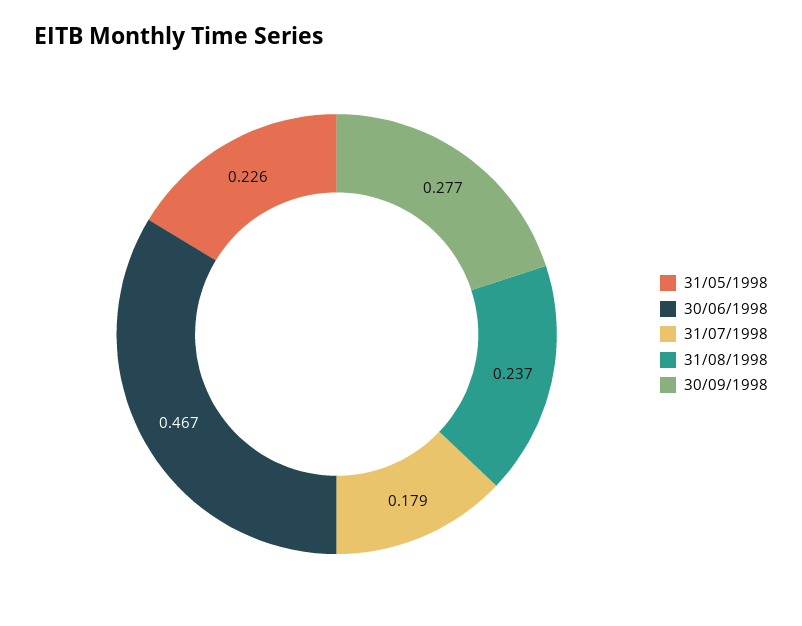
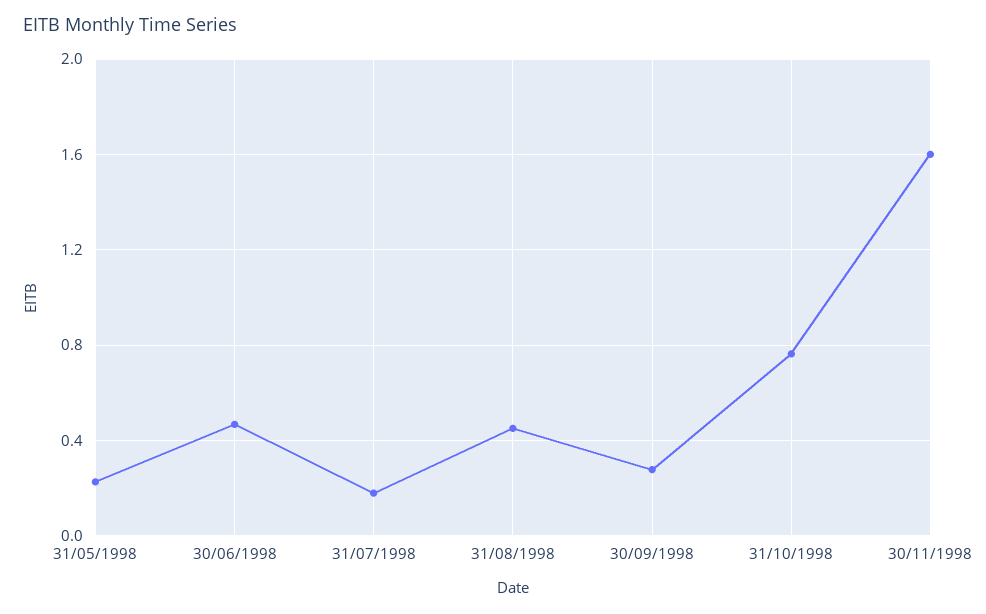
31/08/1998: 0.237 -> 0.45
31/10/1998: none -> 0.75
30/11/1998: none -> 1.6

